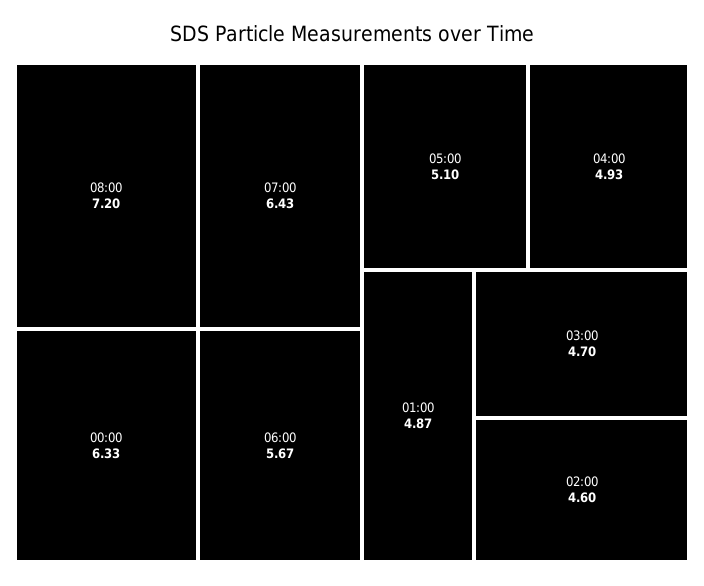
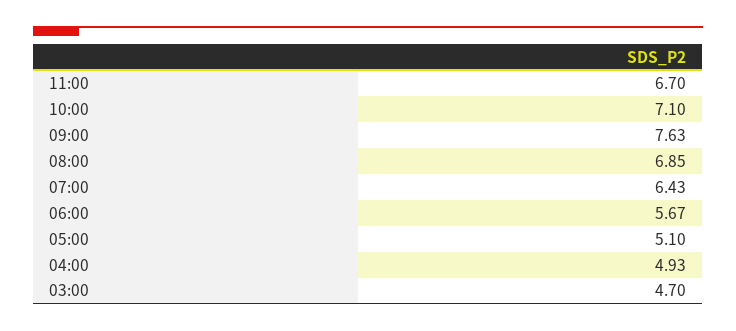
08:00: 7.2 -> 6.85
00:00: 6.33 -> none
01:00: 4.87 -> none
02:00: 4.6 -> none
11:00: none -> 6.7
10:00: none -> 7.1
09:00: none -> 7.63

